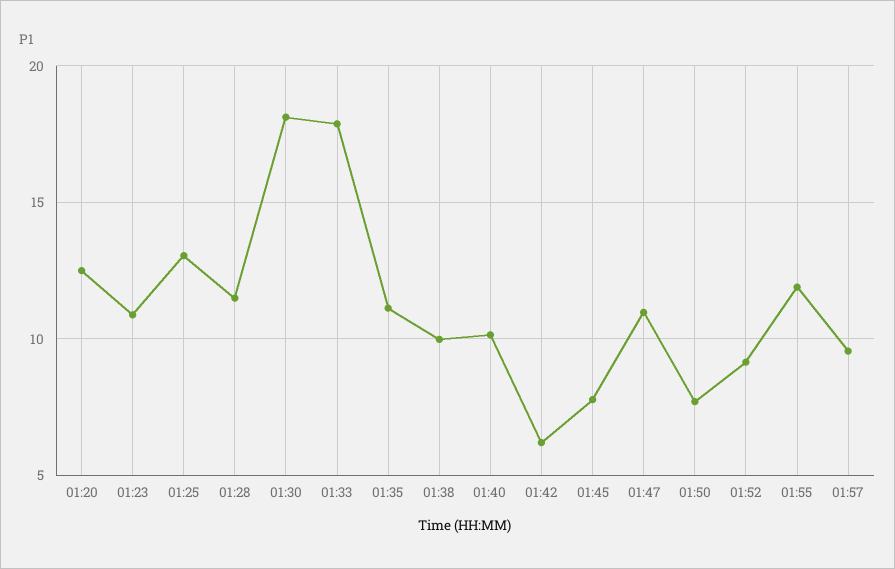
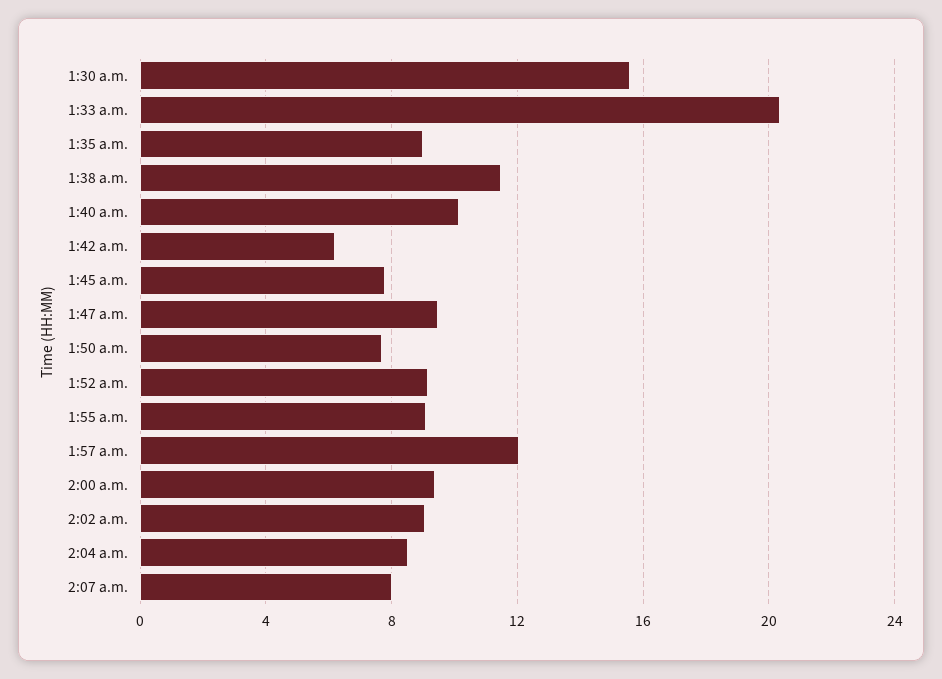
01:20: 12.5 -> none
01:23: 11 -> none
01:25: 13 -> none
01:28: 11.5 -> none
01:30: 18 -> 15.5
01:33: 18 -> 20.5
01:35: 11 -> 9
01:38: 10 -> 11.5
01:47: 11 -> 9.5
01:55: 12 -> 9
01:57: 9.5 -> 12
2:00 a.m.: none -> 9.5
2:02 a.m.: none -> 9
2:04 a.m.: none -> 8.5
2:07 a.m.: none -> 8

